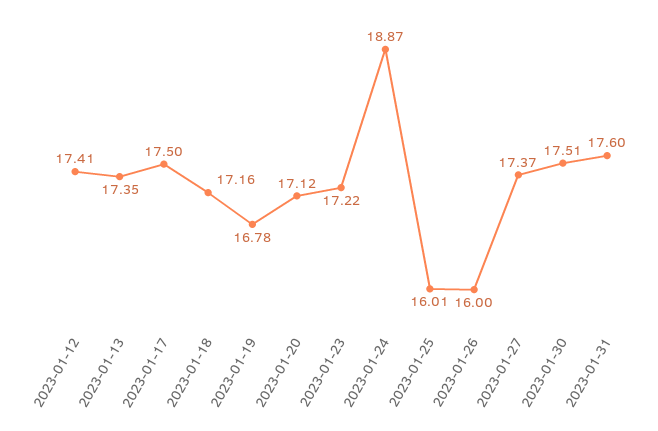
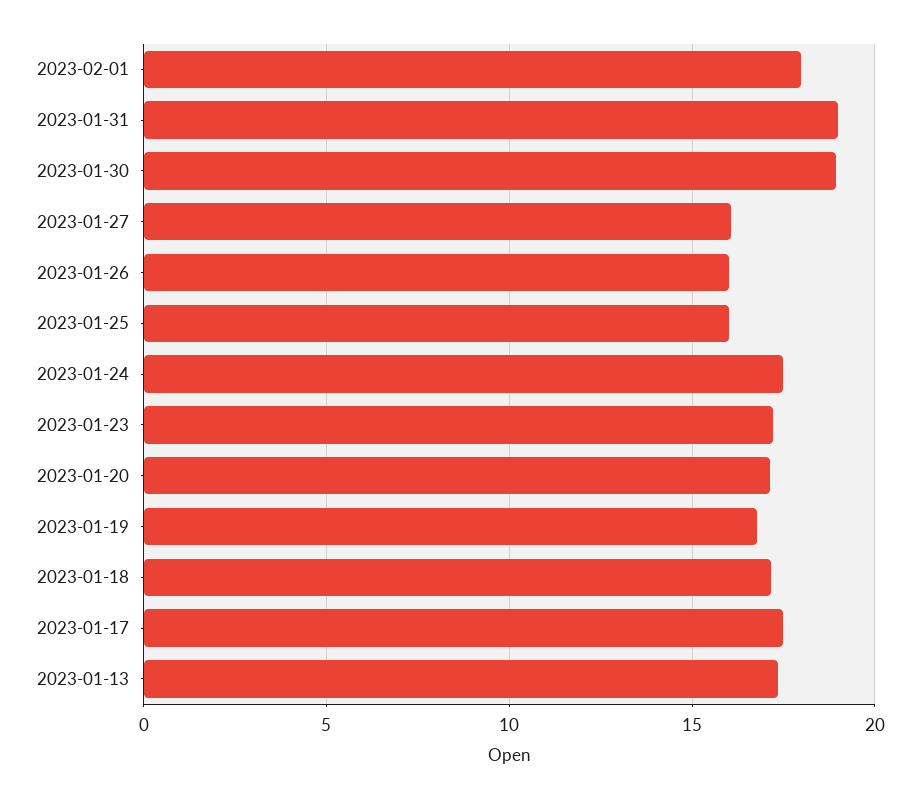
2023-01-12: 17.41 -> none
2023-01-24: 18.87 -> 17.5
2023-01-27: 17.37 -> 16
2023-01-30: 17.51 -> 19
2023-01-31: 17.6 -> 19
2023-02-01: none -> 18

